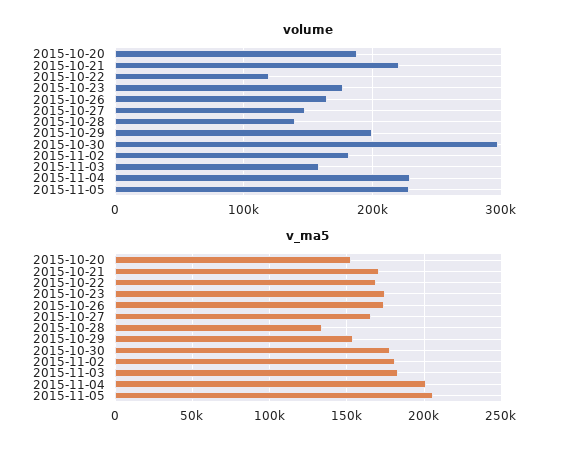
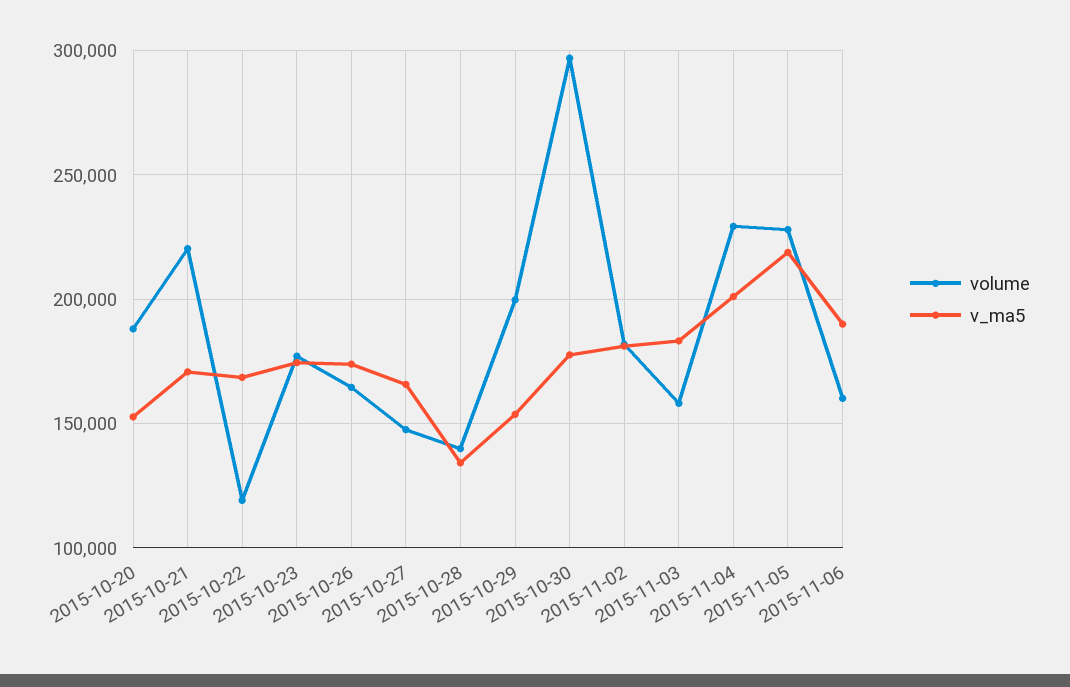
v_ma5, 2015-11-05: 205000 -> 220000
volume, 2015-11-06: none -> 160000
v_ma5, 2015-11-06: none -> 190000

